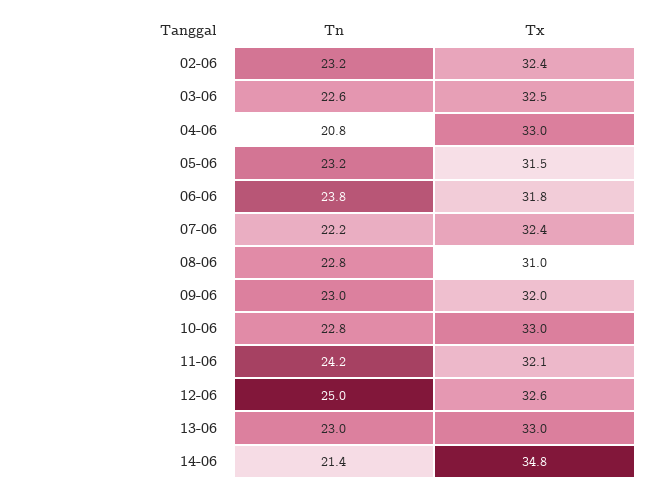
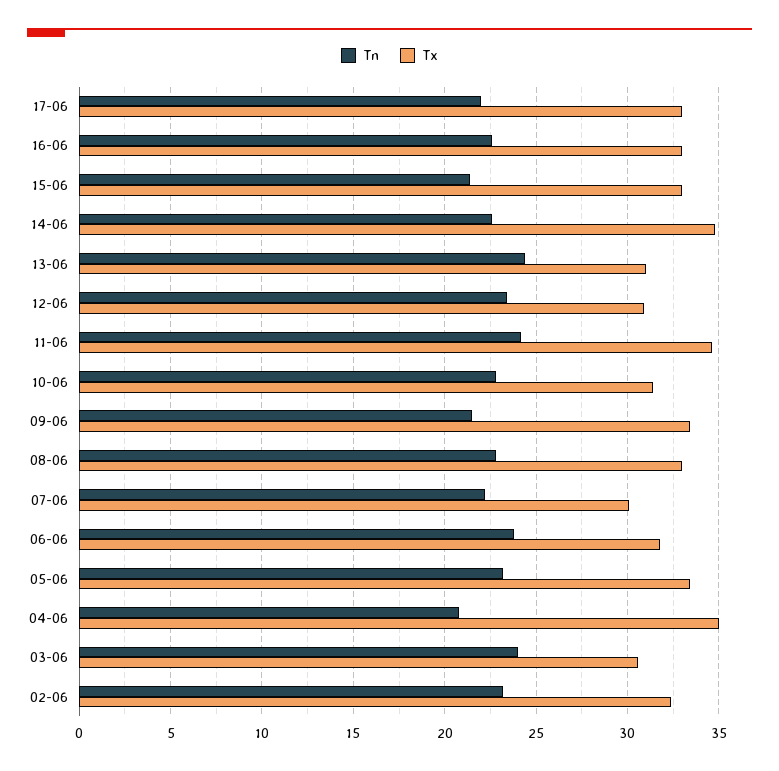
Tn, 03-06: 22.6 -> 24
Tx, 03-06: 32.5 -> 30.5
Tx, 04-06: 33 -> 35
Tx, 05-06: 31.5 -> 33.5
Tx, 07-06: 32.4 -> 30
Tx, 08-06: 31 -> 33
Tn, 09-06: 23 -> 21.5
Tx, 09-06: 32 -> 33.5
Tx, 10-06: 33 -> 31.5
Tx, 11-06: 32.1 -> 34.5
Tn, 12-06: 25 -> 23.5
Tx, 12-06: 32.6 -> 31
Tn, 13-06: 23 -> 24.5
Tx, 13-06: 33 -> 31
Tn, 14-06: 21.4 -> 22.5
Tn, 17-06: none -> 22
Tx, 17-06: none -> 33
Tn, 16-06: none -> 22.5
Tx, 16-06: none -> 33
Tn, 15-06: none -> 21.5
Tx, 15-06: none -> 33

